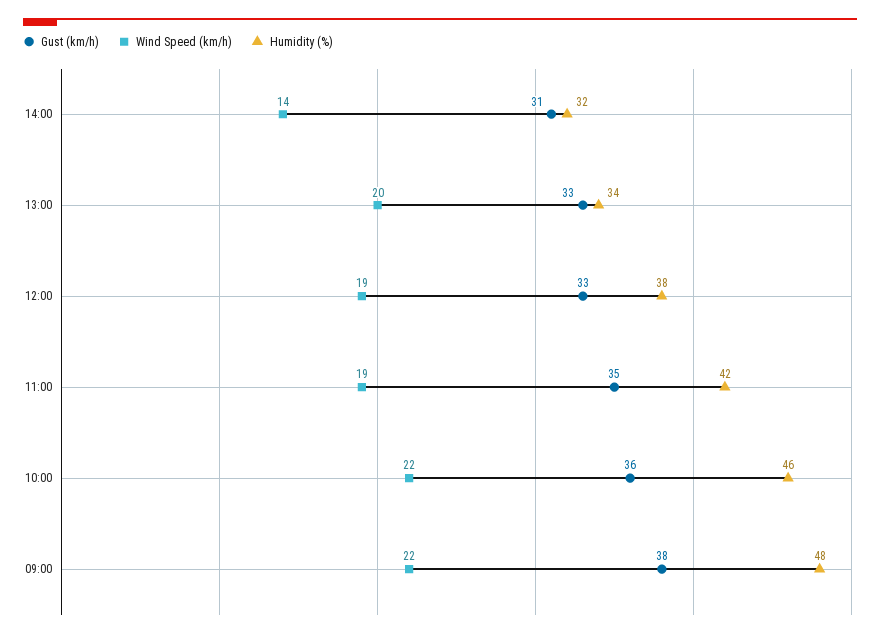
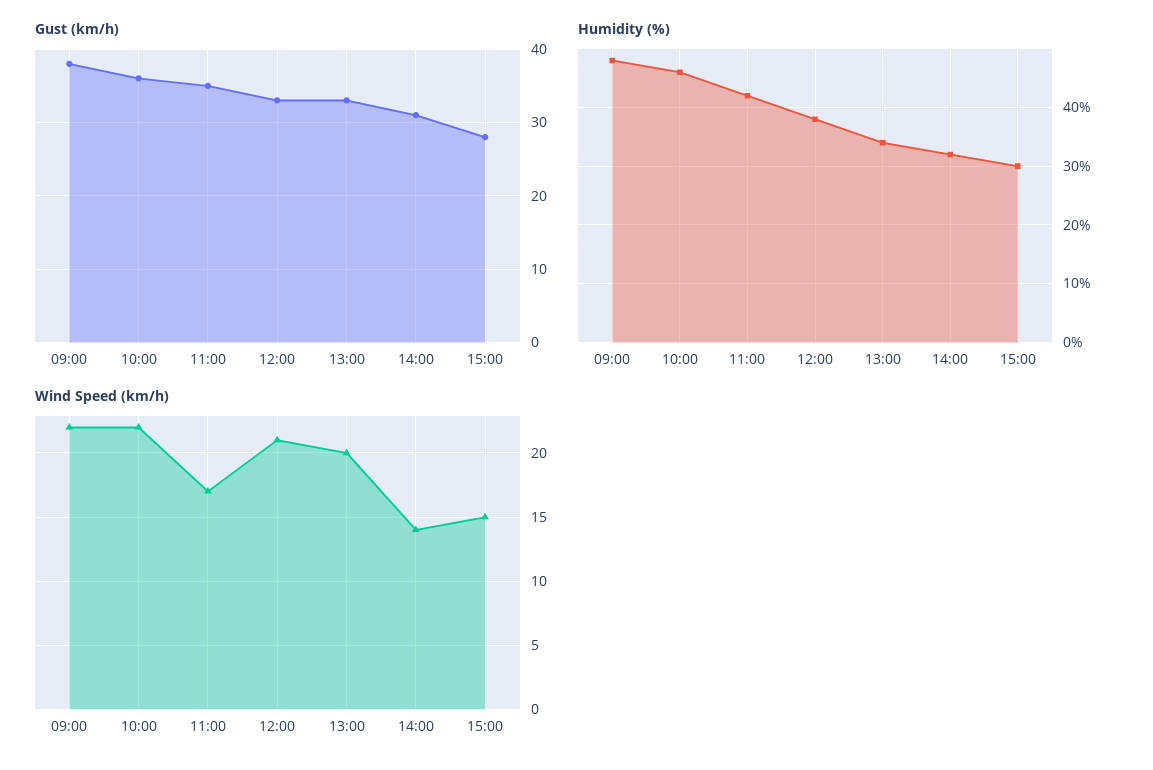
Wind Speed (km/h), 12:00: 19 -> 21
Wind Speed (km/h), 11:00: 19 -> 17
Gust (km/h), 15:00: none -> 28
Humidity (%), 15:00: none -> 30
Wind Speed (km/h), 15:00: none -> 15

